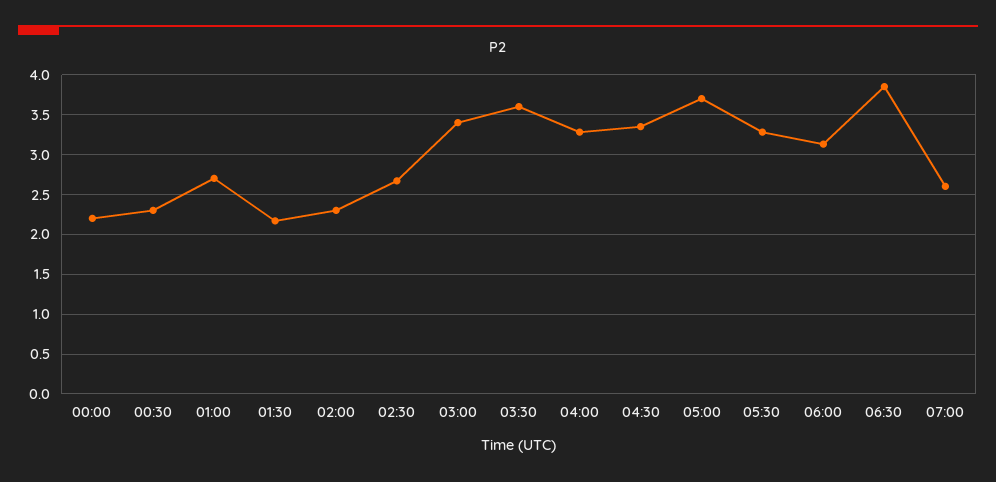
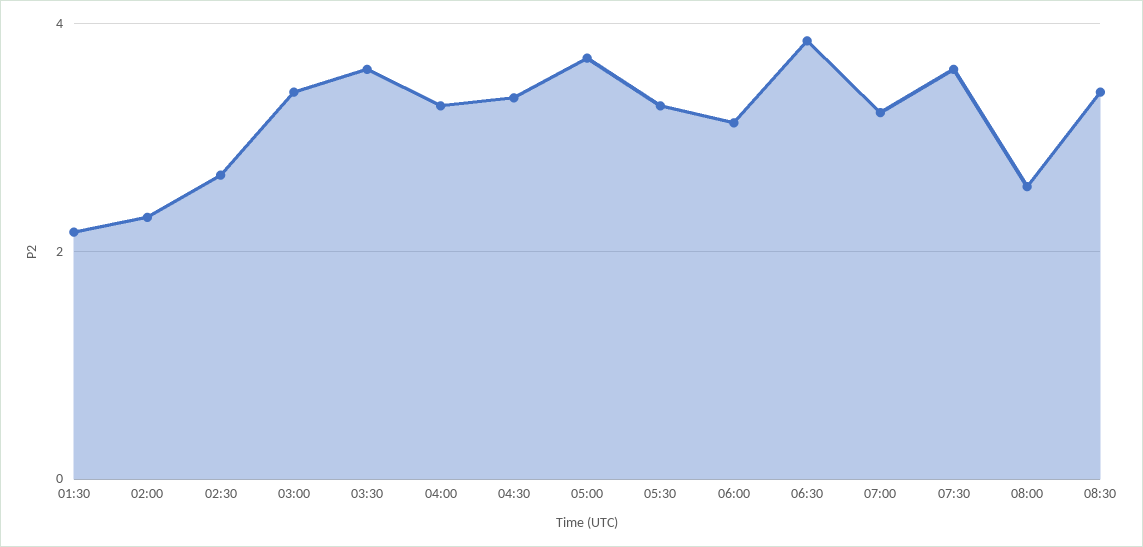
00:00: 2.2 -> none
00:30: 2.3 -> none
01:00: 2.7 -> none
07:00: 2.6 -> 3.2
07:30: none -> 3.6
08:00: none -> 2.6
08:30: none -> 3.4

